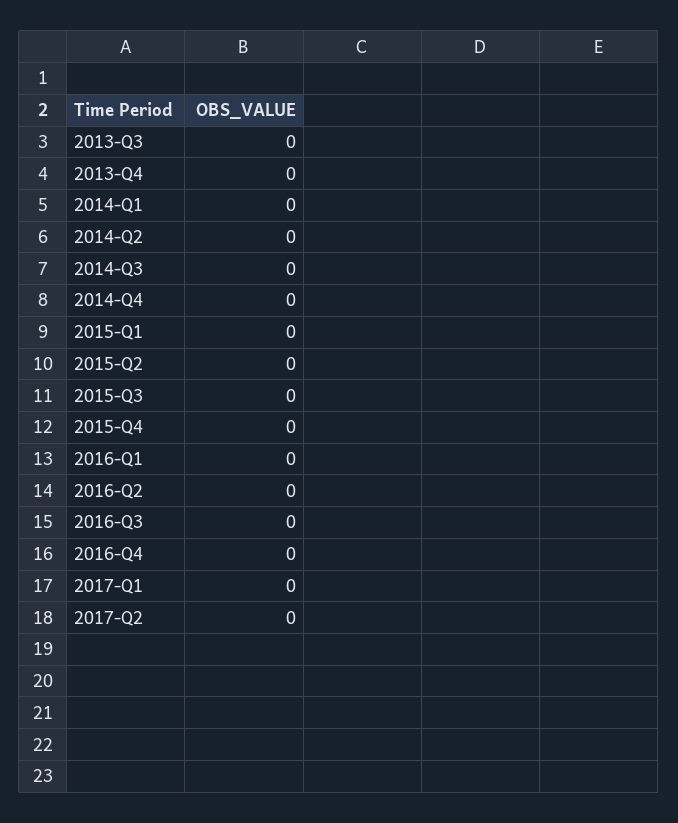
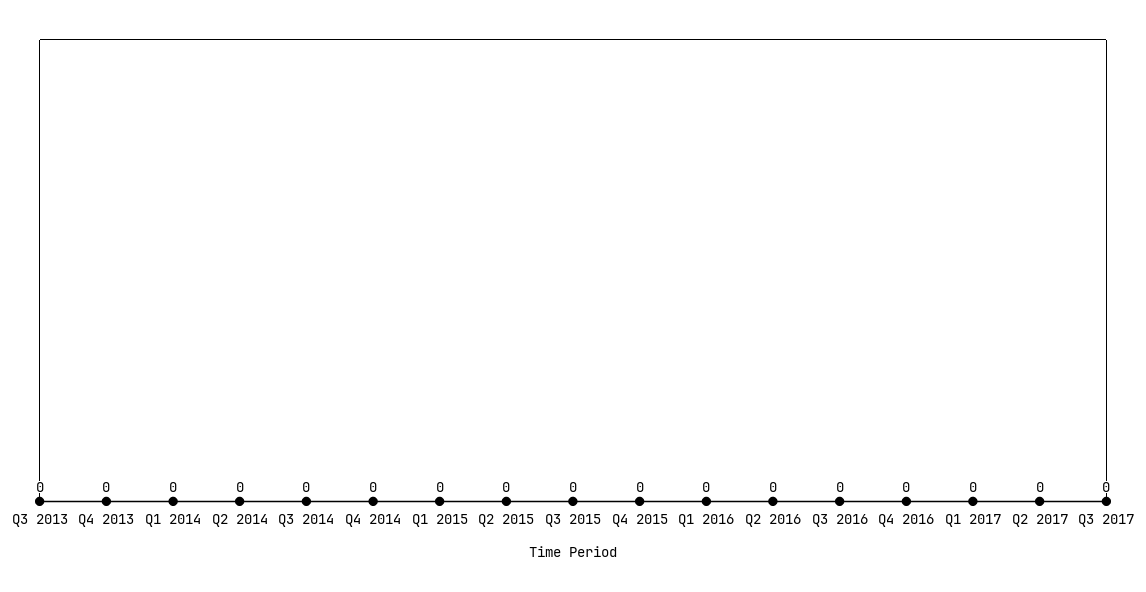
Q3 2017: none -> 0

